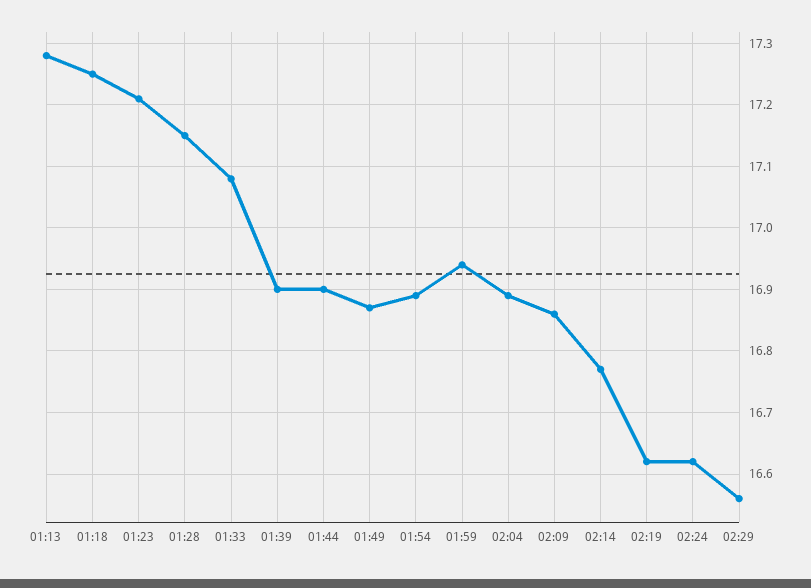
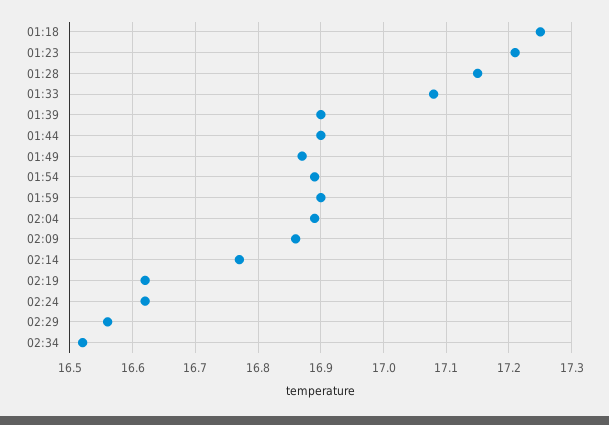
01:13: 17.28 -> none
01:59: 16.94 -> 16.9
02:34: none -> 16.52

